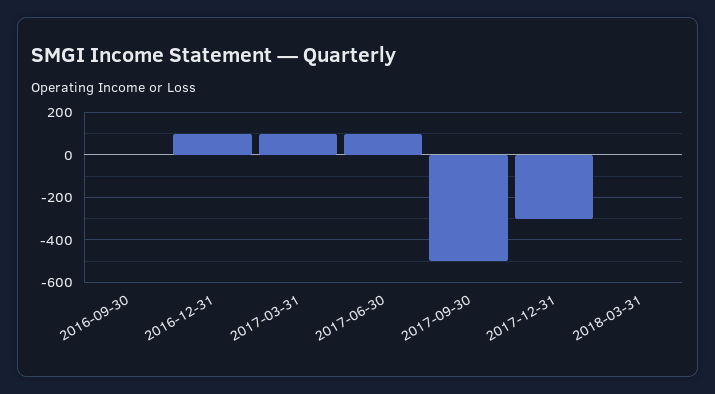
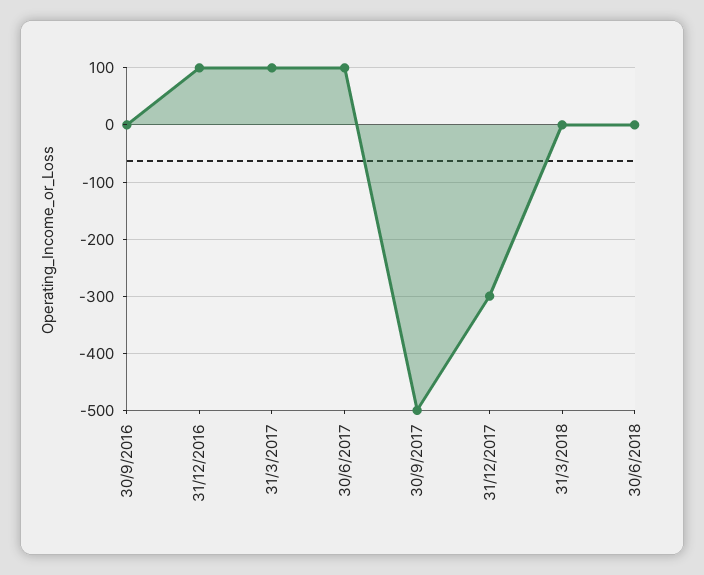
30/6/2018: none -> 0

